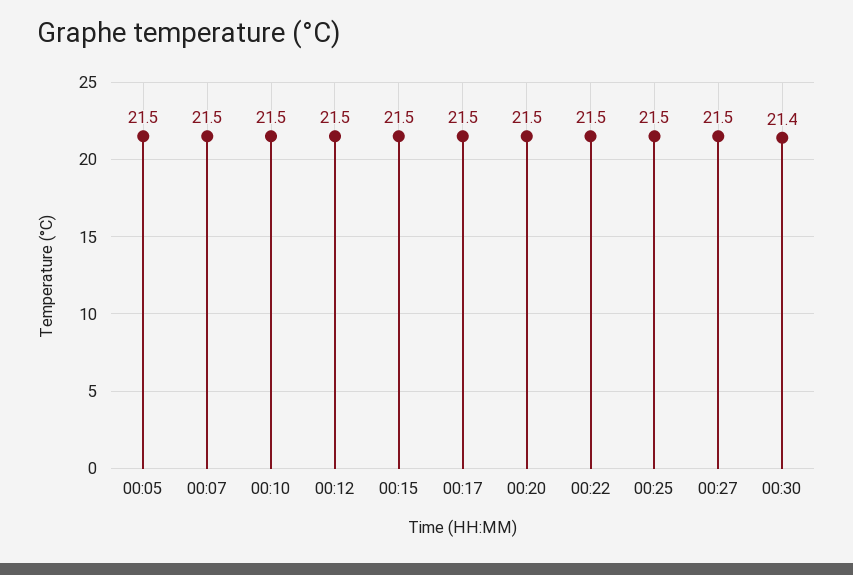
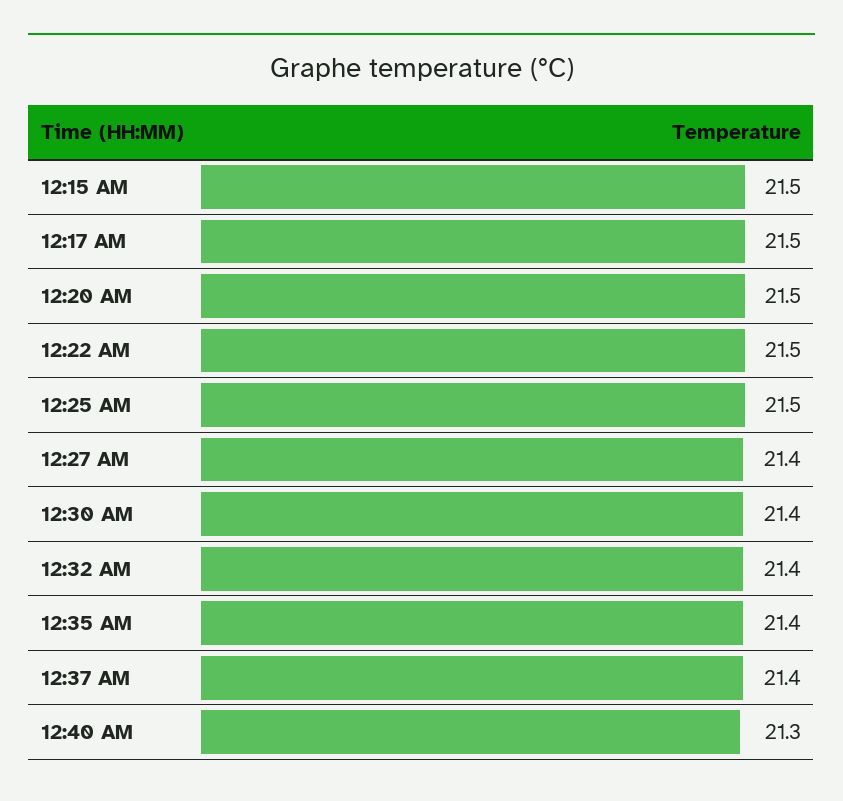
00:05: 21.5 -> none
00:07: 21.5 -> none
00:10: 21.5 -> none
00:12: 21.5 -> none
00:27: 21.5 -> 21.4
12:32 AM: none -> 21.4
12:35 AM: none -> 21.4
12:37 AM: none -> 21.4
12:40 AM: none -> 21.3

